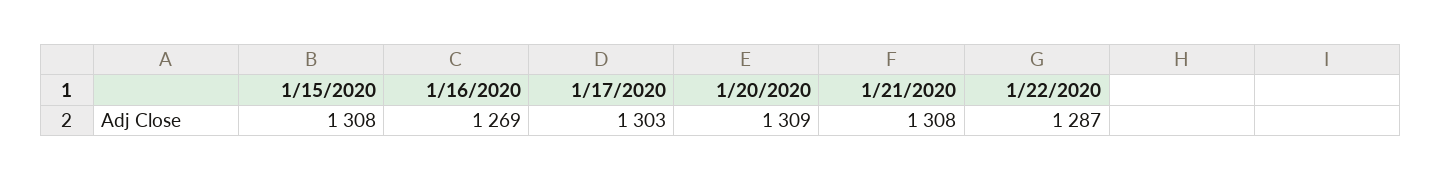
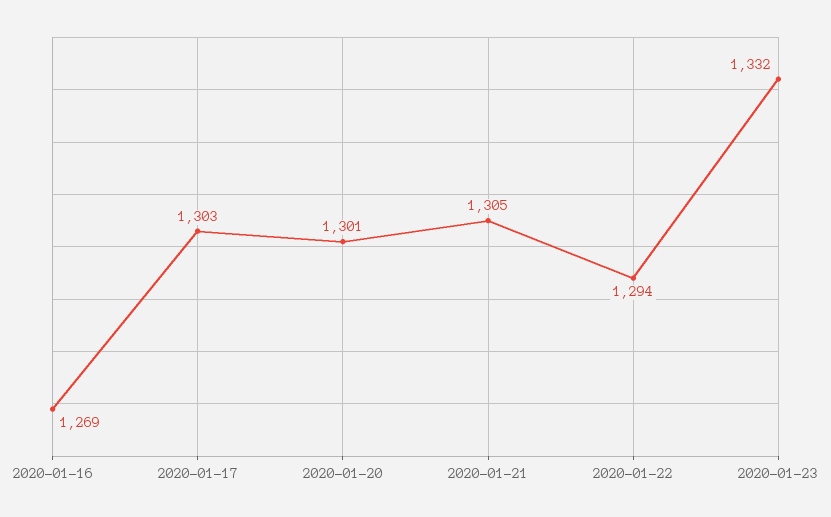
1/15/2020: 1308 -> none
1/20/2020: 1309 -> 1301
1/21/2020: 1308 -> 1305
1/22/2020: 1287 -> 1294
2020-01-23: none -> 1332

